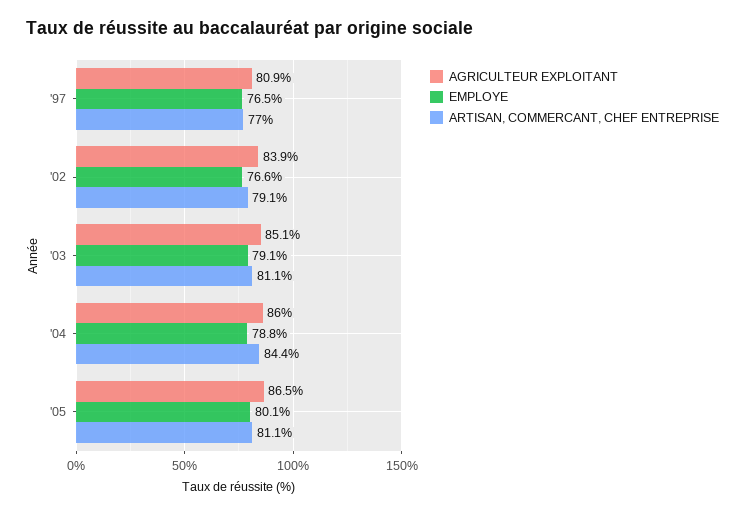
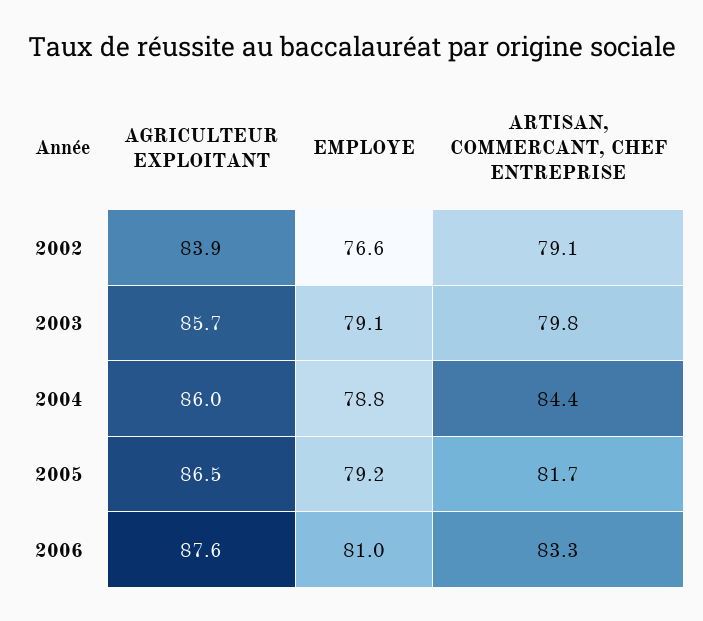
AGRICULTEUR EXPLOITANT, '97: 80.9 -> none
EMPLOYE, '97: 76.5 -> none
ARTISAN, COMMERCANT, CHEF ENTREPRISE, '97: 77 -> none
AGRICULTEUR EXPLOITANT, '03: 85.1 -> 85.7
ARTISAN, COMMERCANT, CHEF ENTREPRISE, '03: 81.1 -> 79.8
EMPLOYE, '05: 80.1 -> 79.2
ARTISAN, COMMERCANT, CHEF ENTREPRISE, '05: 81.1 -> 81.7
AGRICULTEUR EXPLOITANT, 2006: none -> 87.6
EMPLOYE, 2006: none -> 81
ARTISAN, COMMERCANT, CHEF ENTREPRISE, 2006: none -> 83.3

